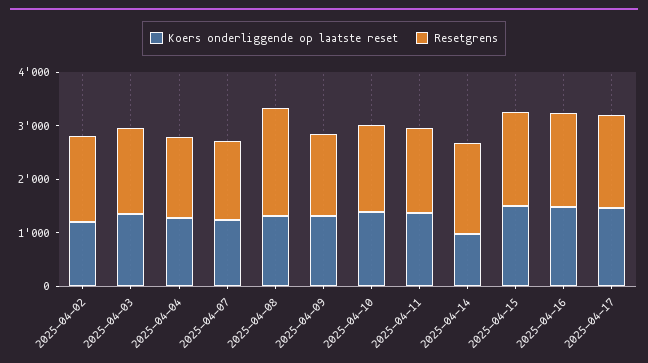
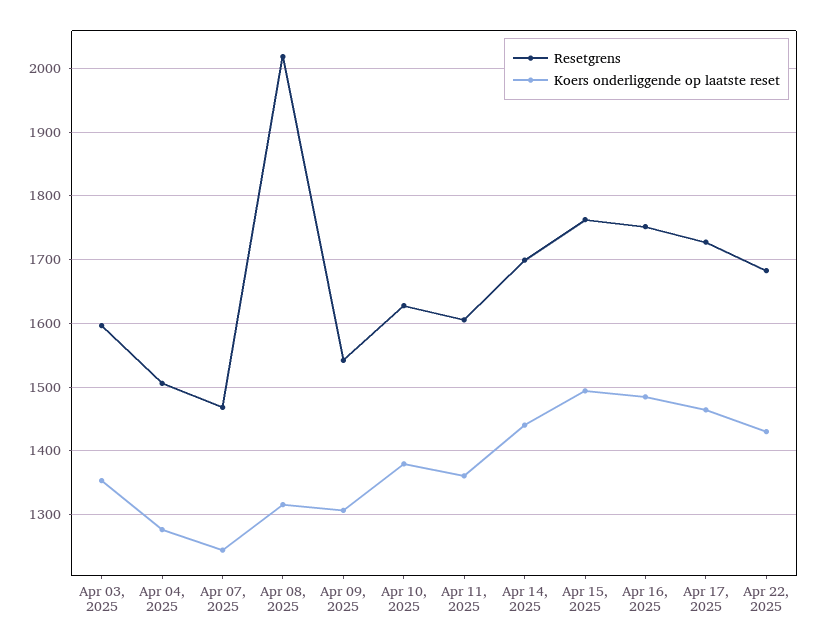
Koers onderliggende op laatste reset, 2025-04-02: 1200 -> none
Resetgrens, 2025-04-02: 1600 -> none
Koers onderliggende op laatste reset, 2025-04-14: 1000 -> 1440
Resetgrens, Apr 22, 2025: none -> 1680
Koers onderliggende op laatste reset, Apr 22, 2025: none -> 1430

